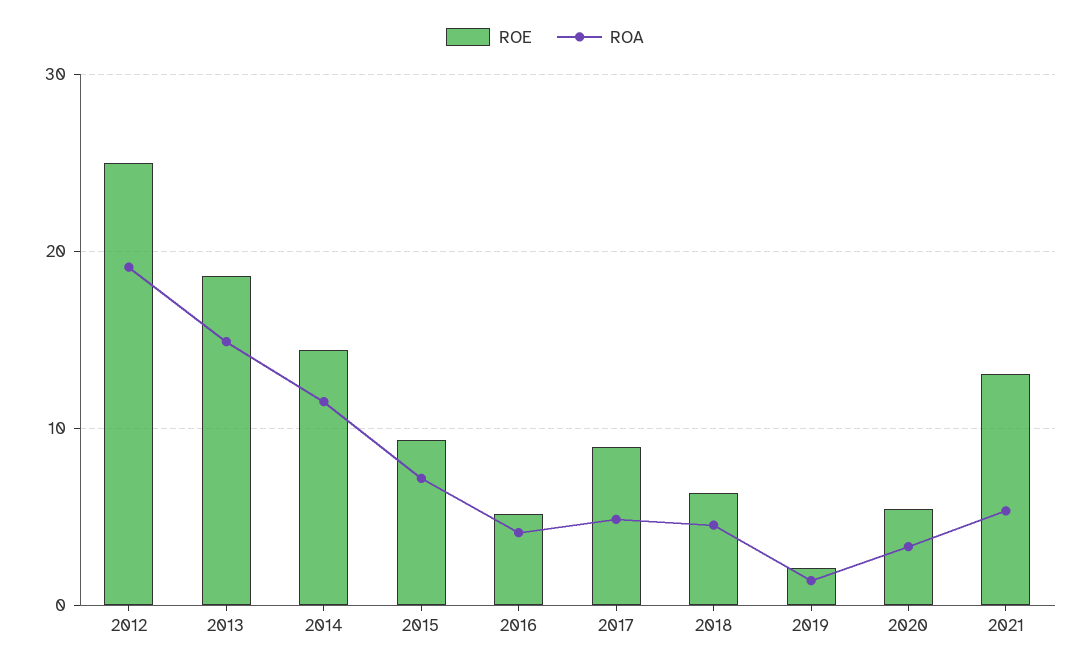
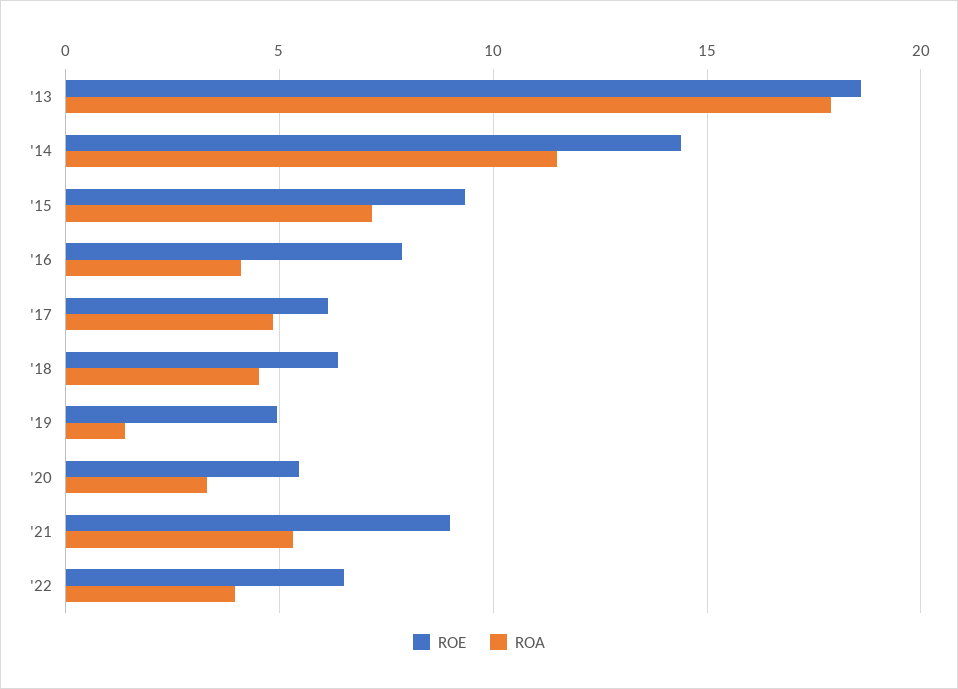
ROE, 2012: 25 -> none
ROA, 2012: 19 -> none
ROA, 2013: 15 -> 18
ROE, 2016: 5 -> 8
ROE, 2017: 9 -> 6
ROE, 2019: 2 -> 5
ROE, 2021: 13 -> 9
ROE, '22: none -> 6.5
ROA, '22: none -> 4

